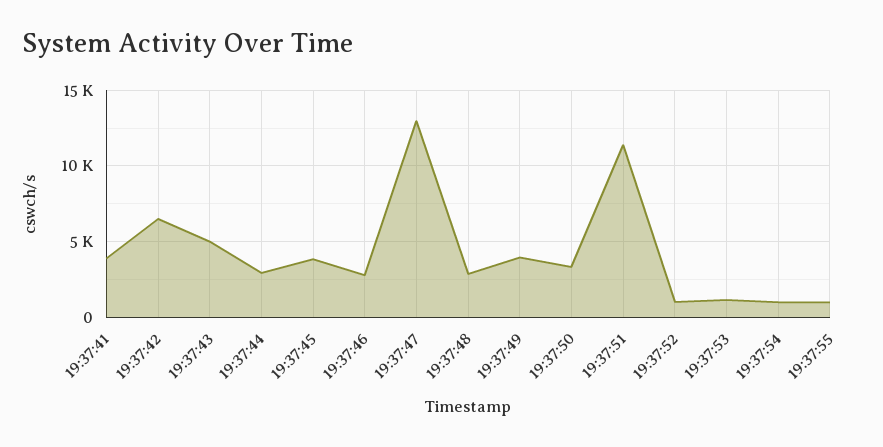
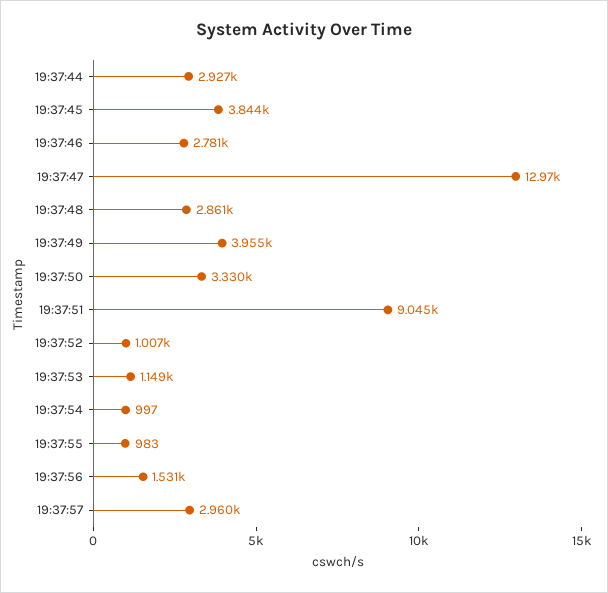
19:37:41: 4000 -> none
19:37:42: 6500 -> none
19:37:43: 5000 -> none
19:37:51: 11500 -> 9045
19:37:56: none -> 1531
19:37:57: none -> 2960

